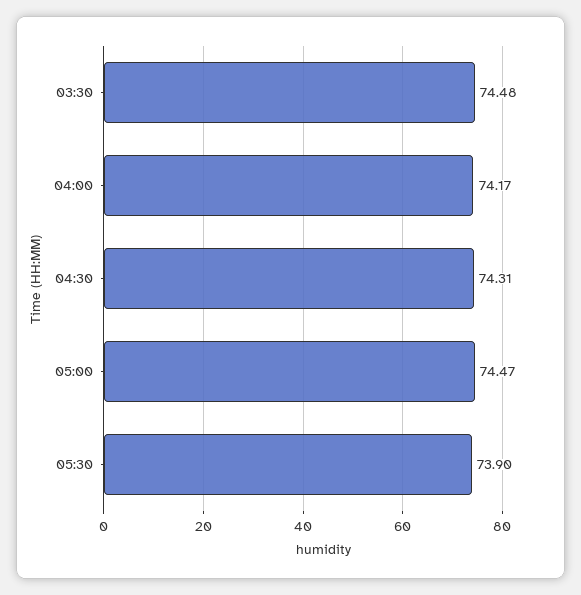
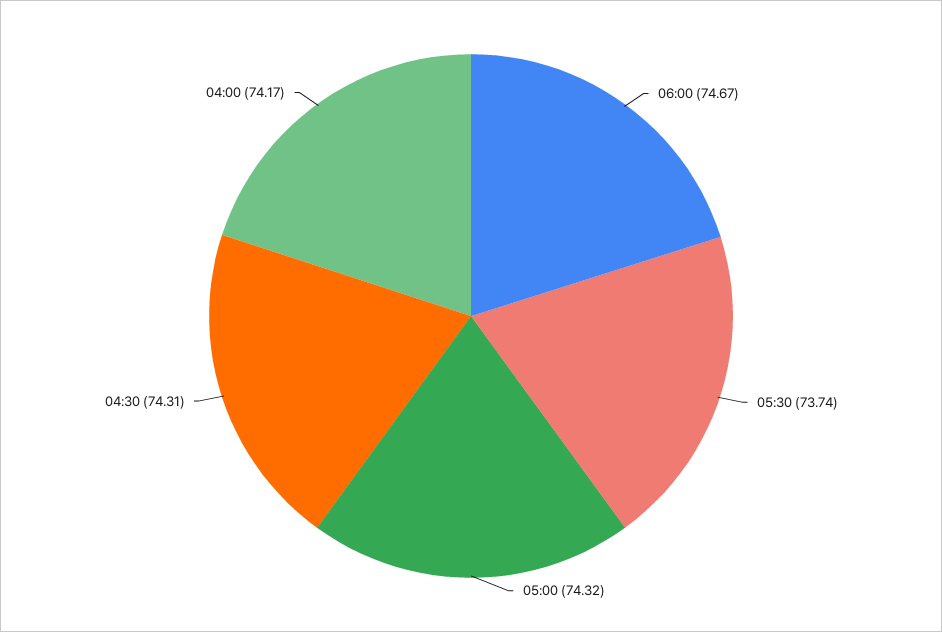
03:30: 74.48 -> none
05:00: 74.47 -> 74.32
05:30: 73.9 -> 73.74
06:00: none -> 74.67

